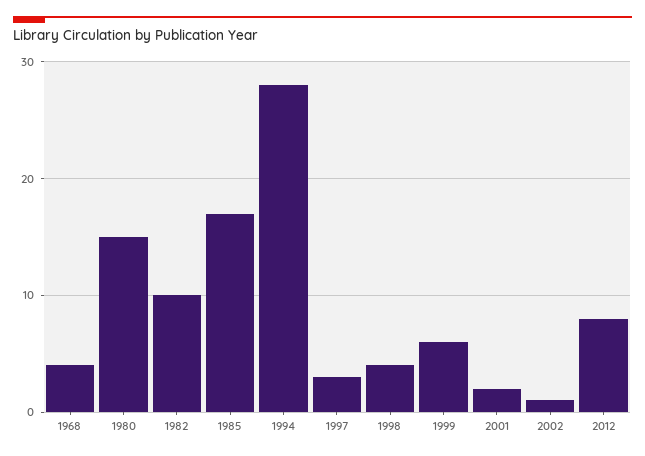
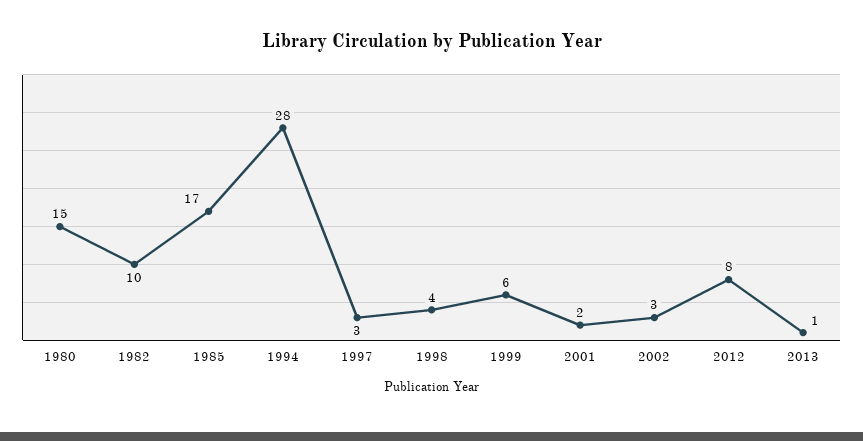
1968: 4 -> none
2002: 1 -> 3
2013: none -> 1

